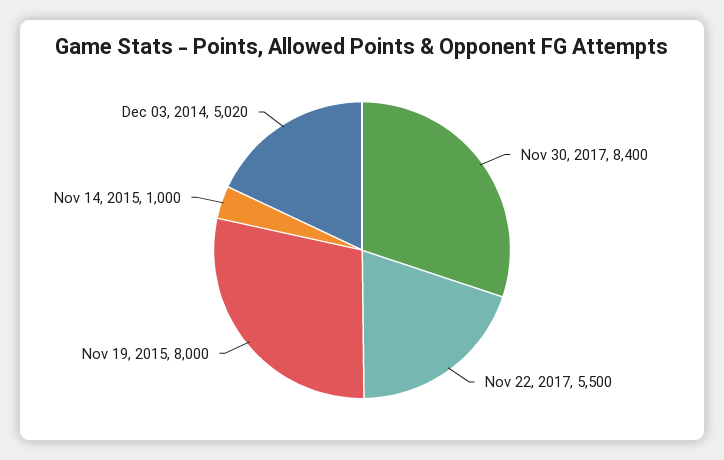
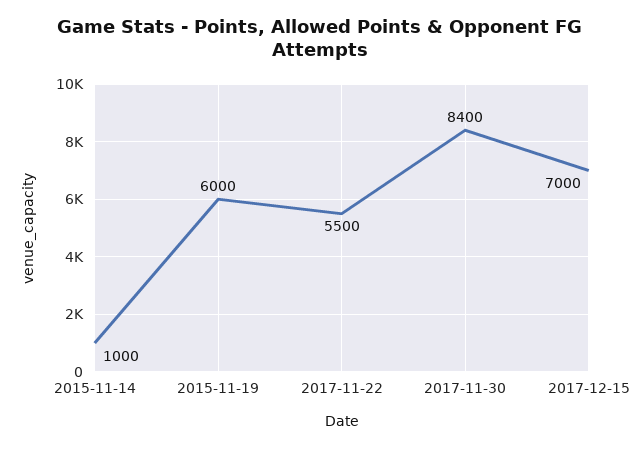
Nov 19, 2015: 8000 -> 6000
Dec 03, 2014: 5020 -> none
2017-12-15: none -> 7000

